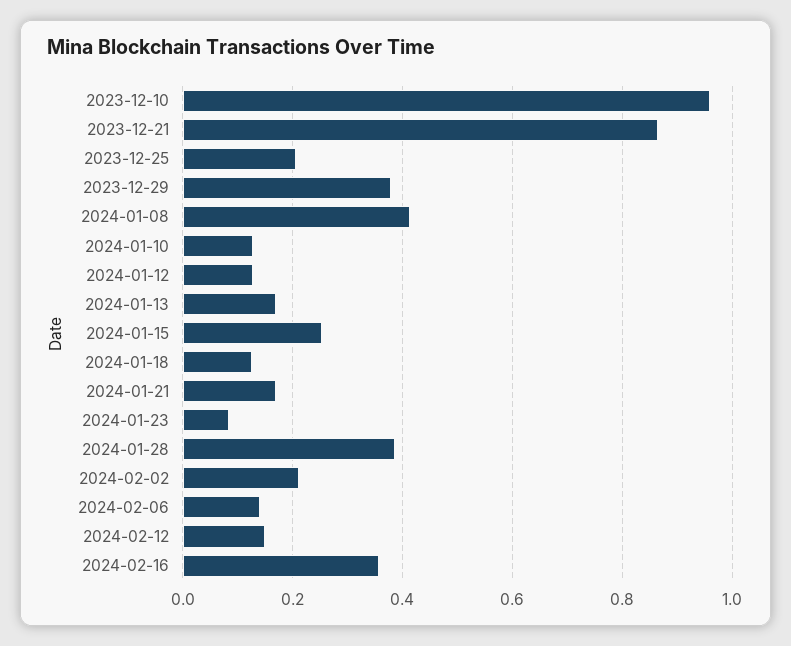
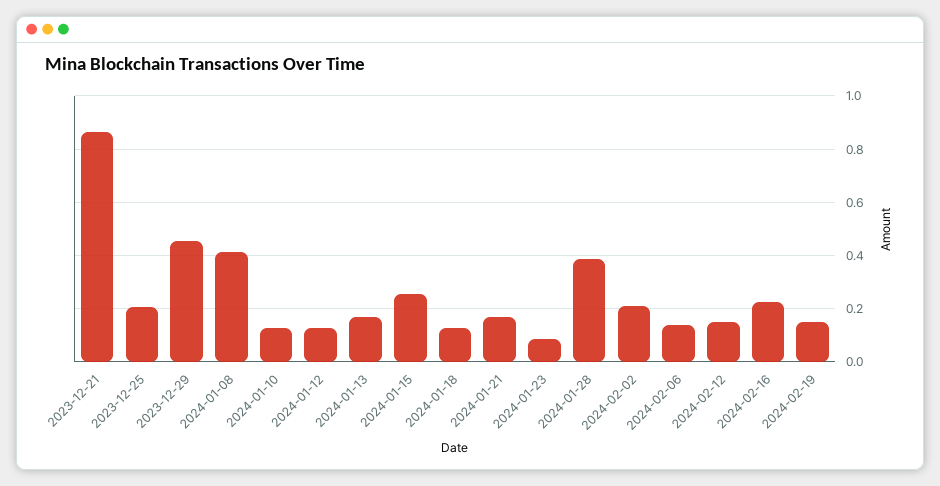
2023-12-10: 0.96 -> none
2023-12-29: 0.38 -> 0.45
2024-02-16: 0.36 -> 0.225
2024-02-19: none -> 0.15

